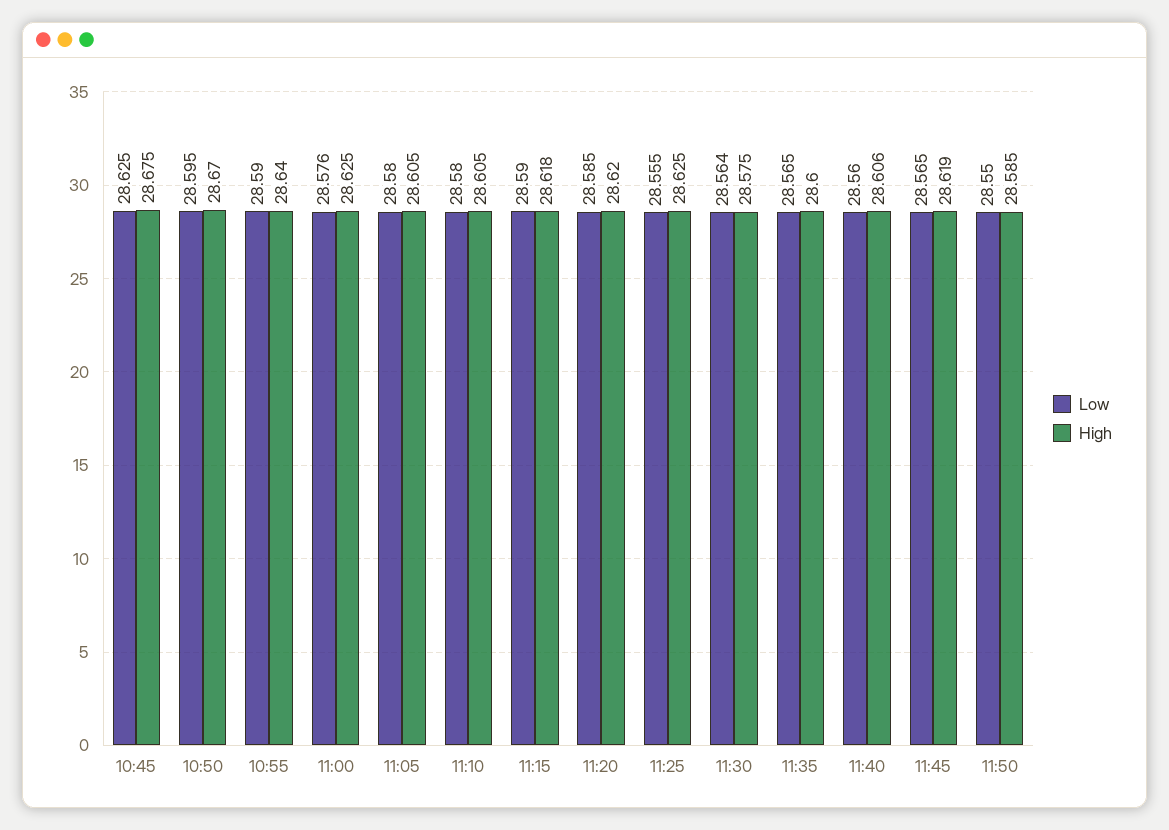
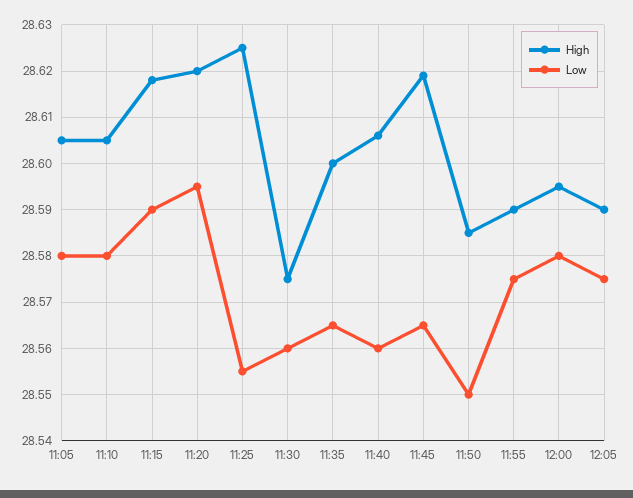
Low, 10:45: 28.625 -> none
High, 10:45: 28.675 -> none
Low, 10:50: 28.595 -> none
High, 10:50: 28.67 -> none
Low, 10:55: 28.59 -> none
High, 10:55: 28.64 -> none
Low, 11:00: 28.576 -> none
High, 11:00: 28.625 -> none
Low, 11:20: 28.585 -> 28.595
Low, 11:30: 28.564 -> 28.56
High, 11:55: none -> 28.59
Low, 11:55: none -> 28.575
High, 12:00: none -> 28.595
Low, 12:00: none -> 28.58
High, 12:05: none -> 28.59
Low, 12:05: none -> 28.575

